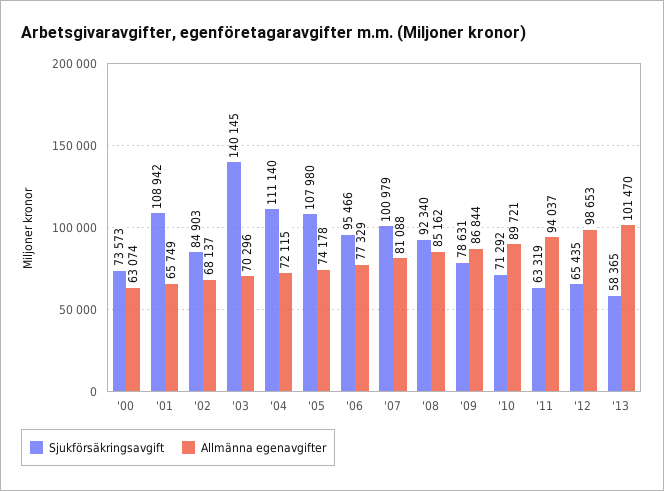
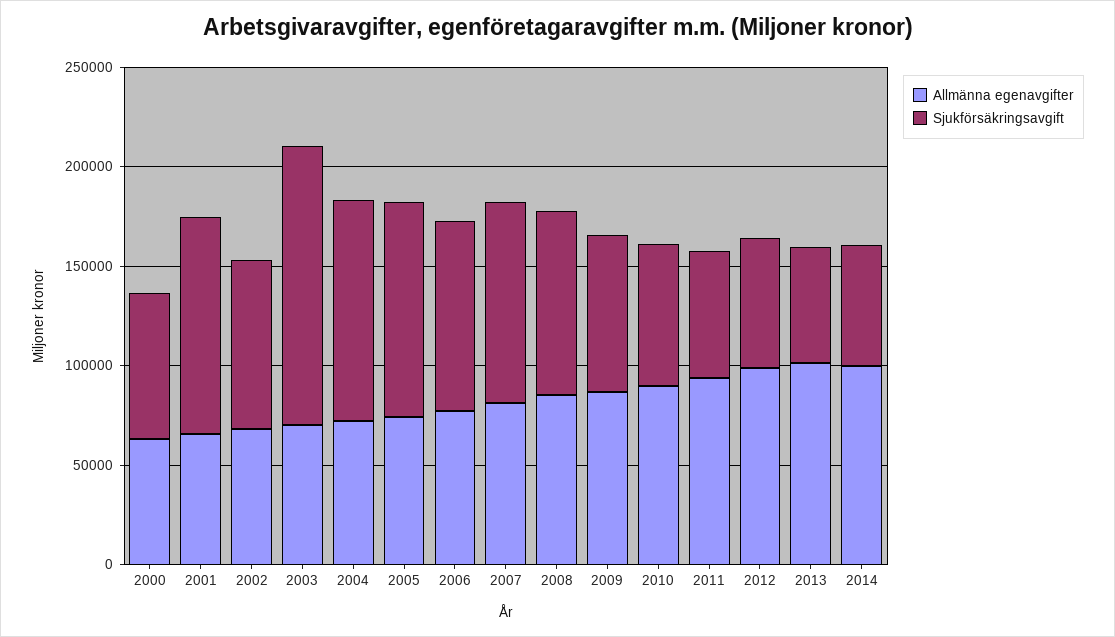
Allmänna egenavgifter, 2014: none -> 100000
Sjukförsäkringsavgift, 2014: none -> 60000

